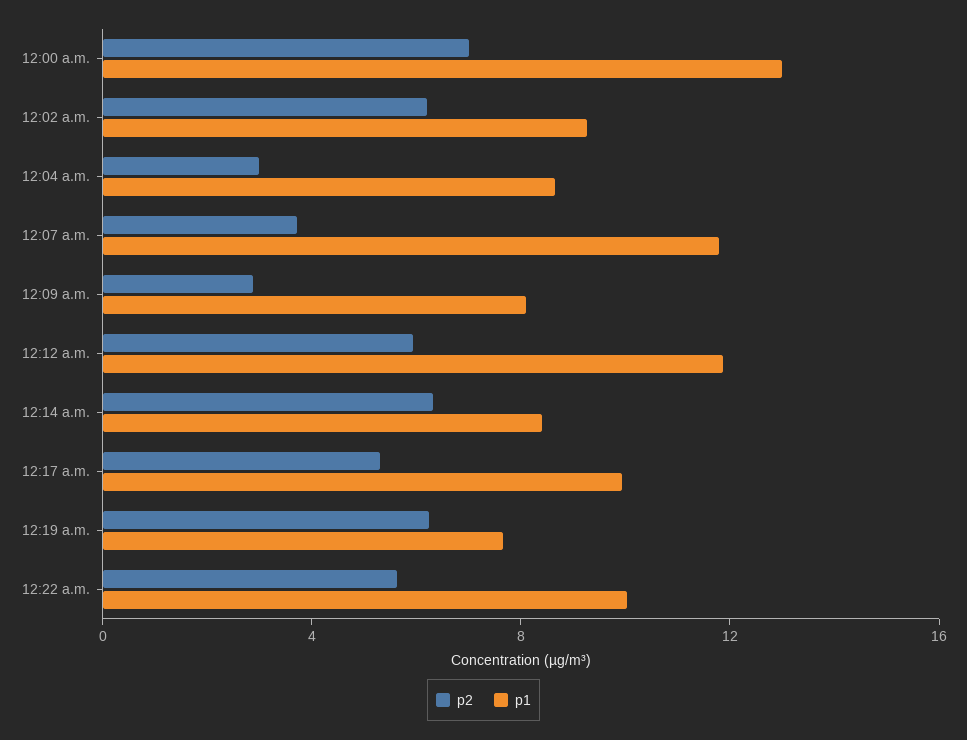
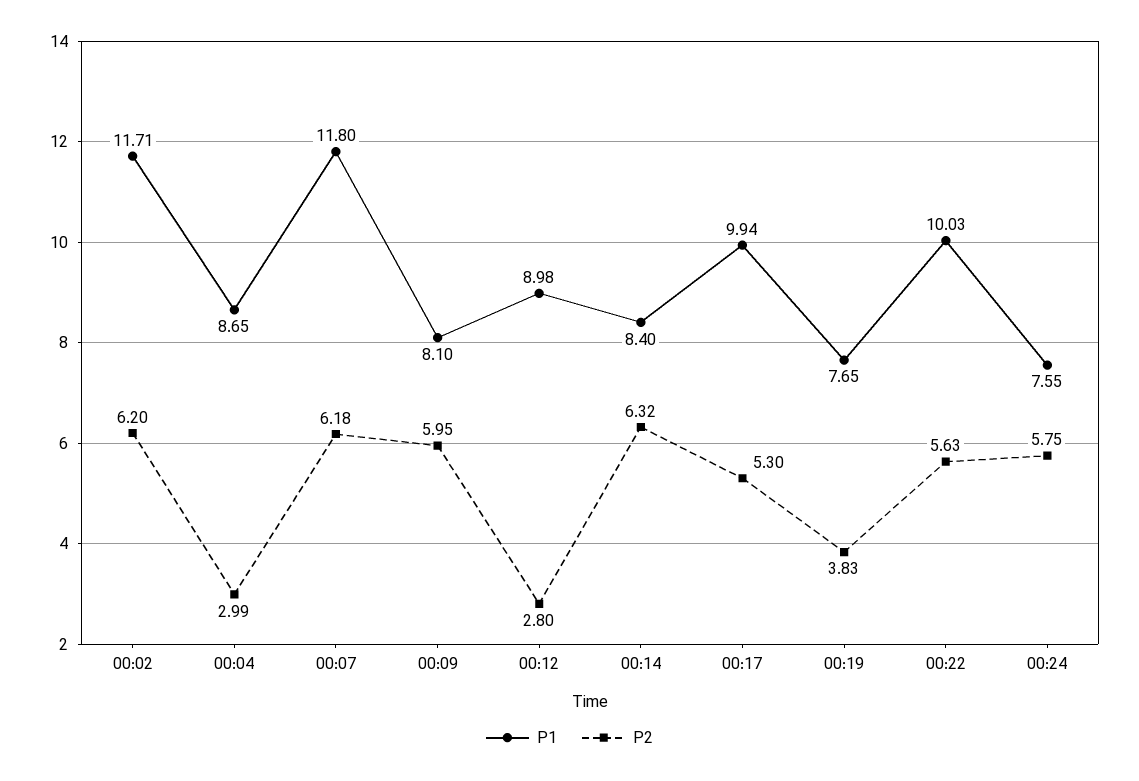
p2, 12:00 a.m.: 7 -> none
p1, 12:00 a.m.: 13 -> none
p1, 12:02 a.m.: 9 -> 11.71
p2, 12:07 a.m.: 4 -> 6.18
p2, 12:09 a.m.: 3 -> 5.95
p2, 12:12 a.m.: 6 -> 2.8
p1, 12:12 a.m.: 12 -> 8.98
p2, 12:19 a.m.: 6 -> 3.83
p1, 00:24: none -> 7.55
p2, 00:24: none -> 5.75

